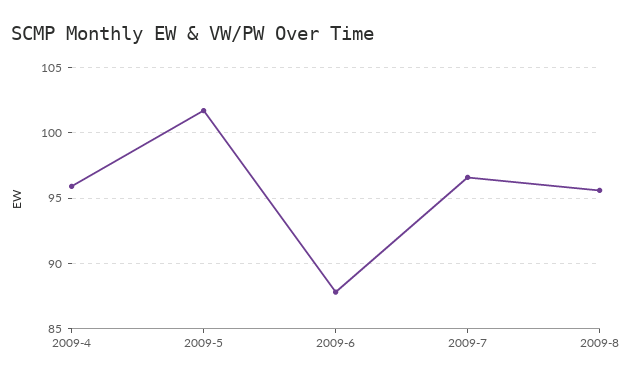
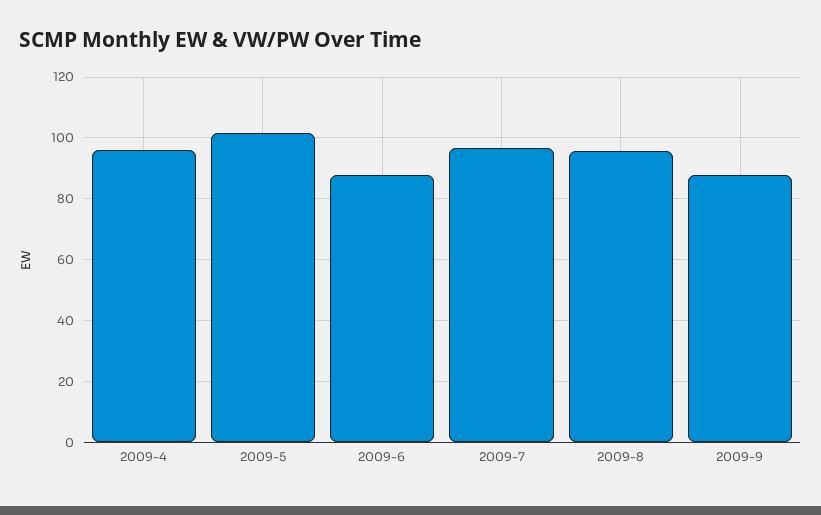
2009-9: none -> 88

